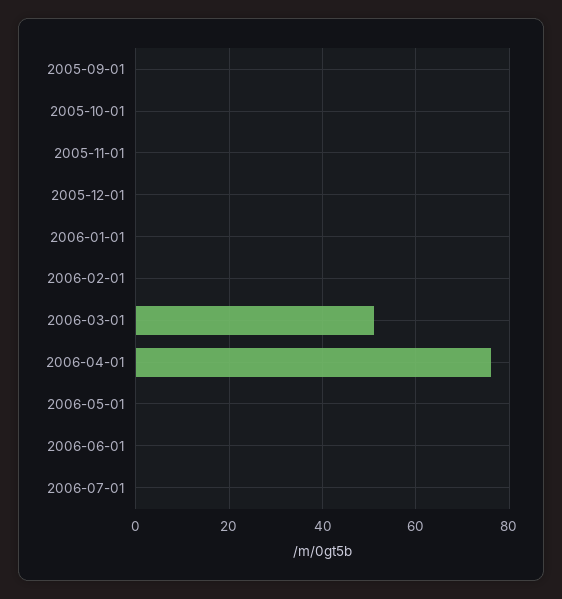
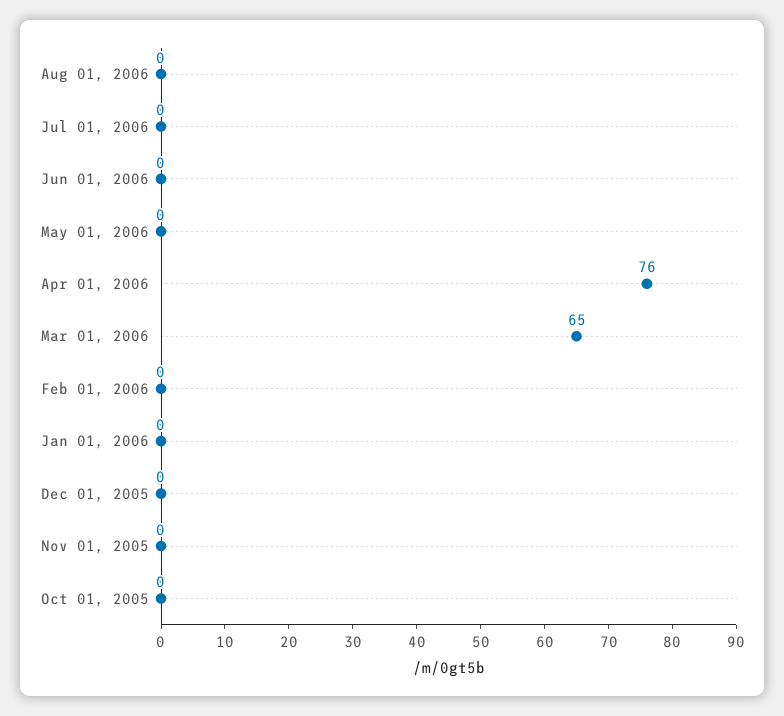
2005-09-01: 0 -> none
2006-03-01: 50 -> 65
Aug 01, 2006: none -> 0

